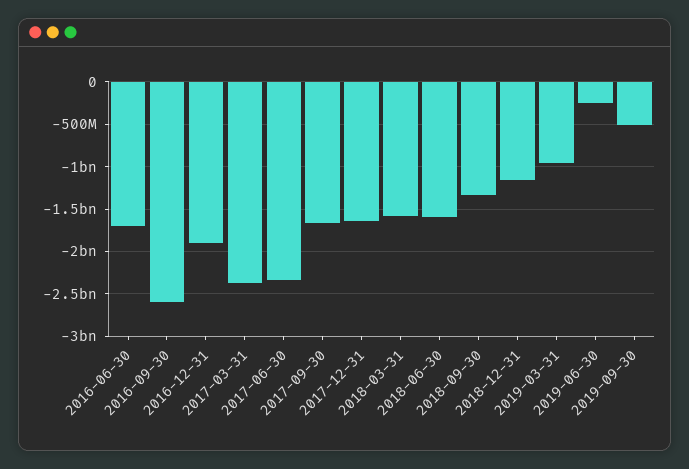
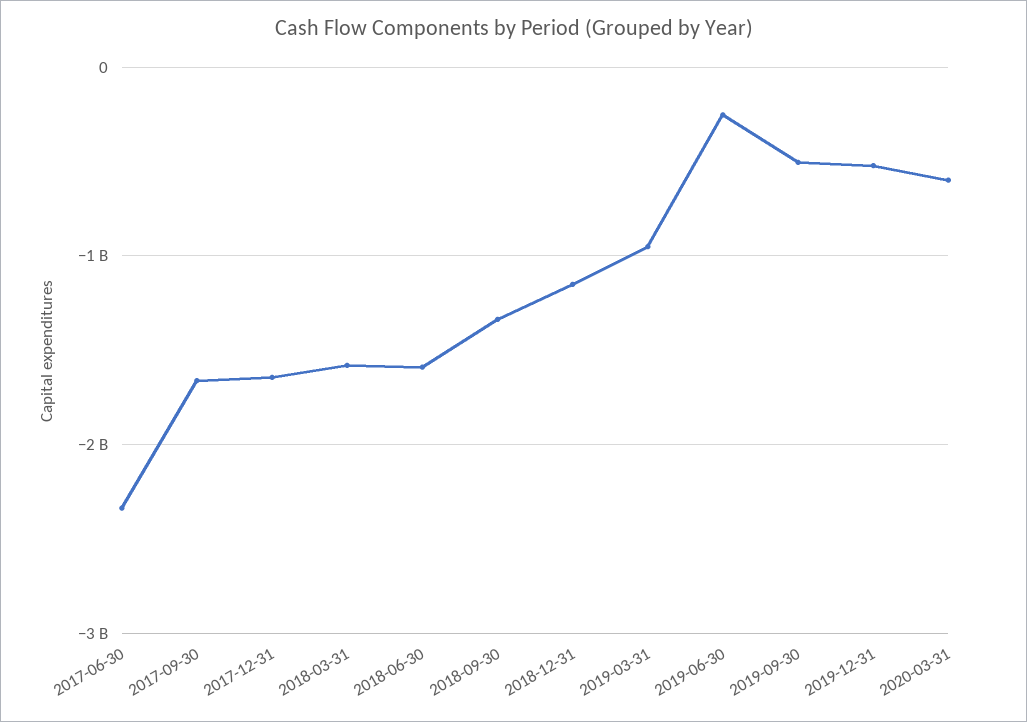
2016-06-30: -1700000000 -> none
2016-09-30: -2600000000 -> none
2016-12-31: -1900000000 -> none
2017-03-31: -2400000000 -> none
2019-12-31: none -> -500000000
2020-03-31: none -> -600000000

